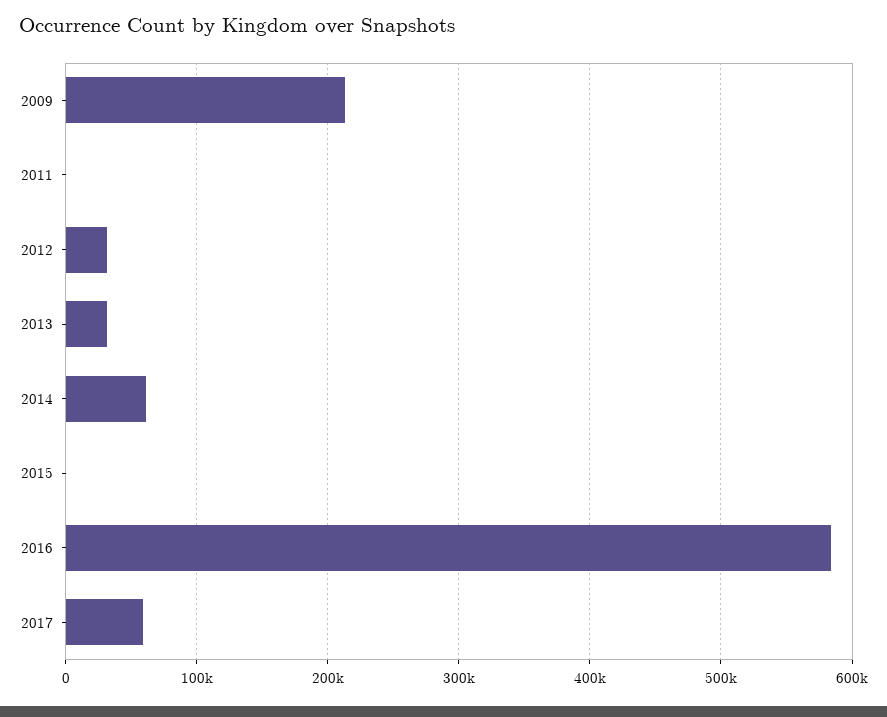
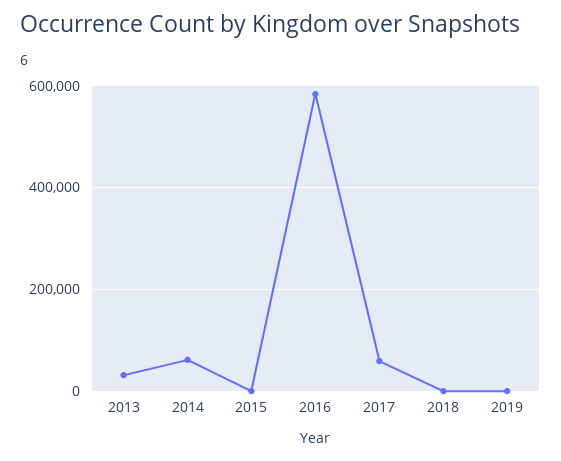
2009: 210000 -> none
2011: 0 -> none
2012: 30000 -> none
2018: none -> 0
2019: none -> 0

